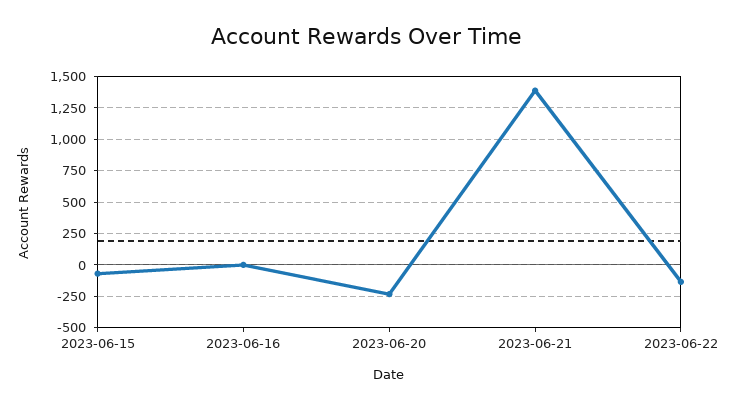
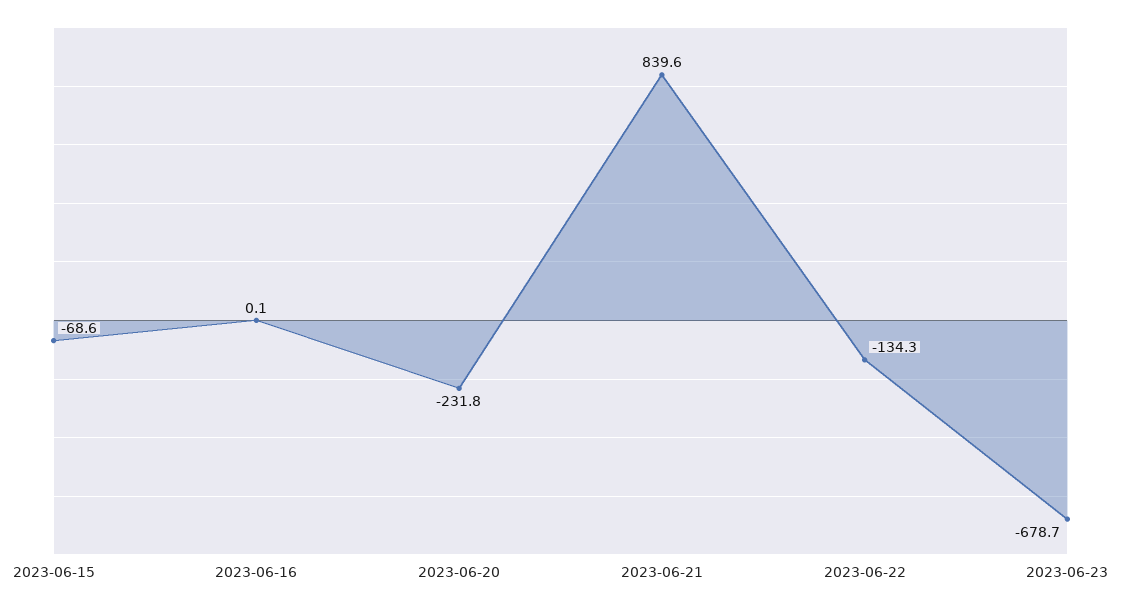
2023-06-21: 1400 -> 839.6
2023-06-23: none -> -678.7

